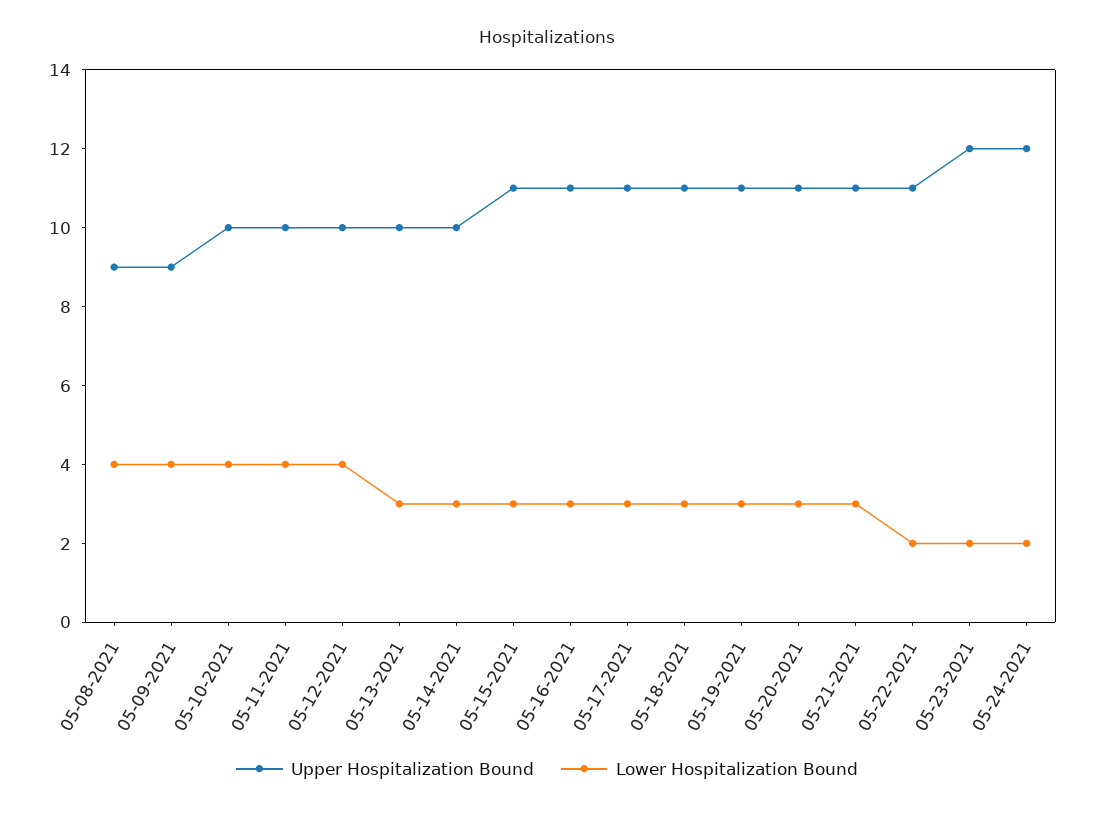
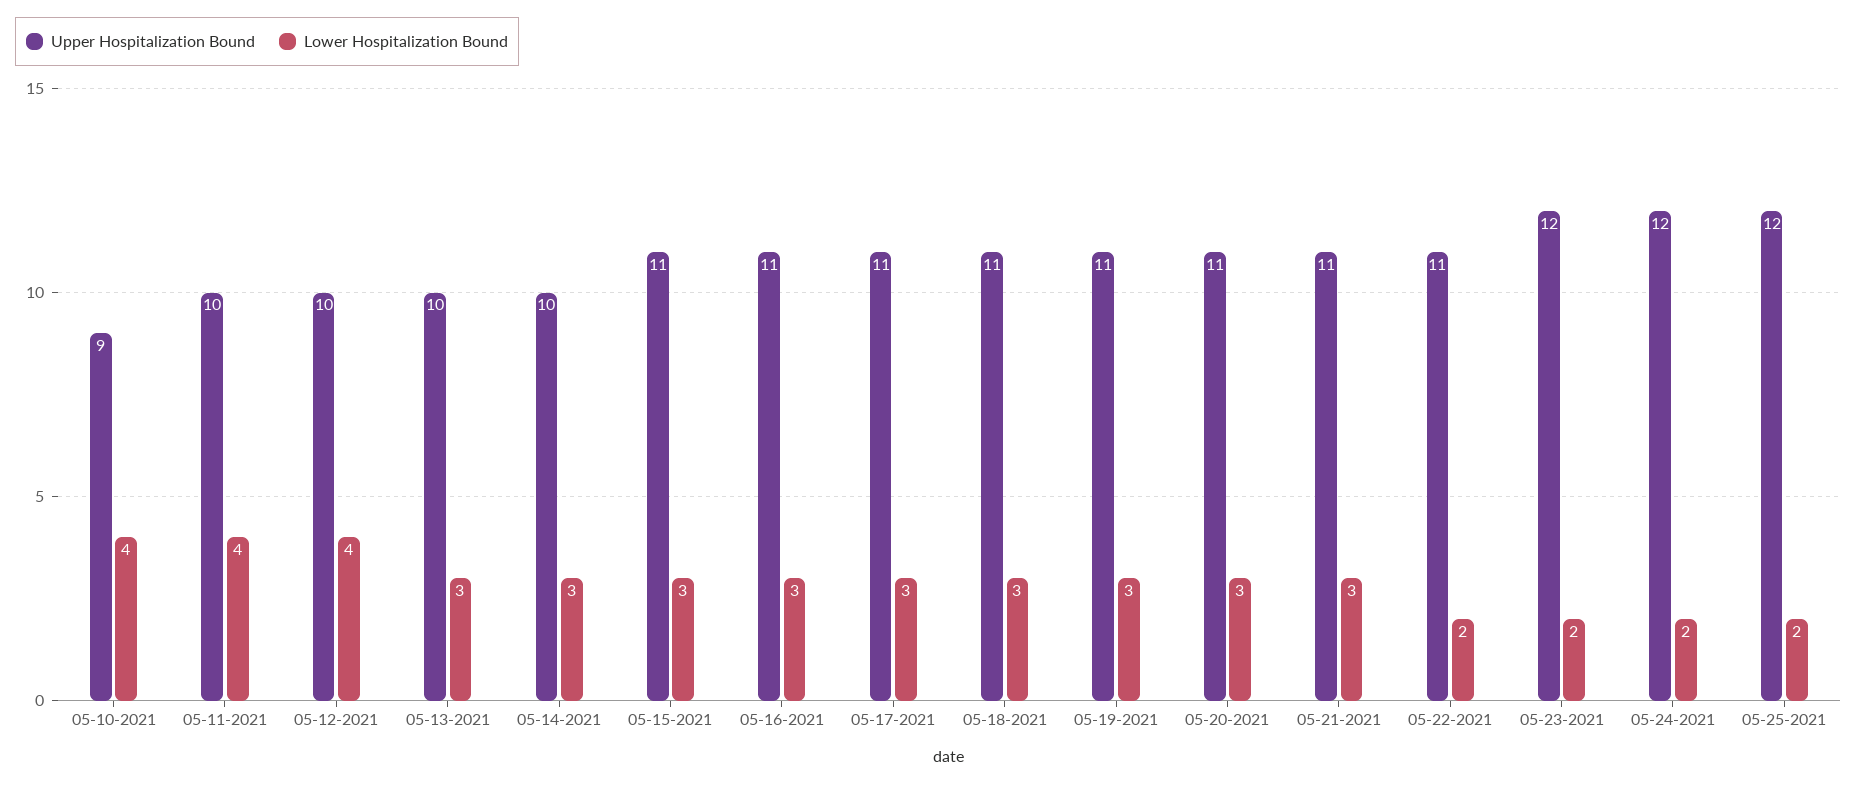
Upper Hospitalization Bound, 05-08-2021: 9 -> none
Lower Hospitalization Bound, 05-08-2021: 4 -> none
Upper Hospitalization Bound, 05-09-2021: 9 -> none
Lower Hospitalization Bound, 05-09-2021: 4 -> none
Upper Hospitalization Bound, 05-10-2021: 10 -> 9
Upper Hospitalization Bound, 05-25-2021: none -> 12
Lower Hospitalization Bound, 05-25-2021: none -> 2

